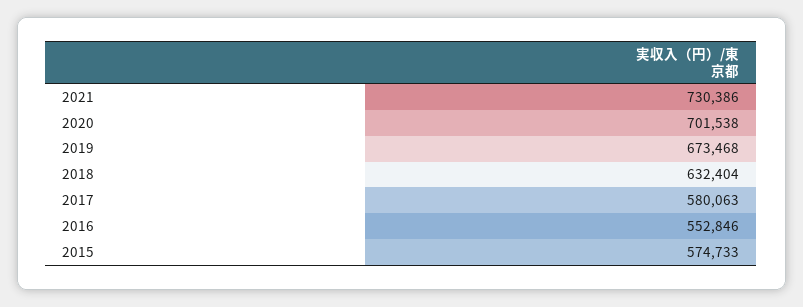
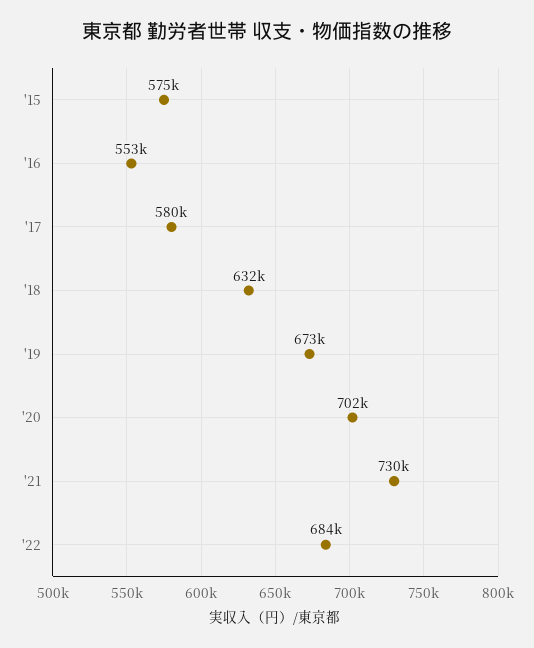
'22: none -> 684000

